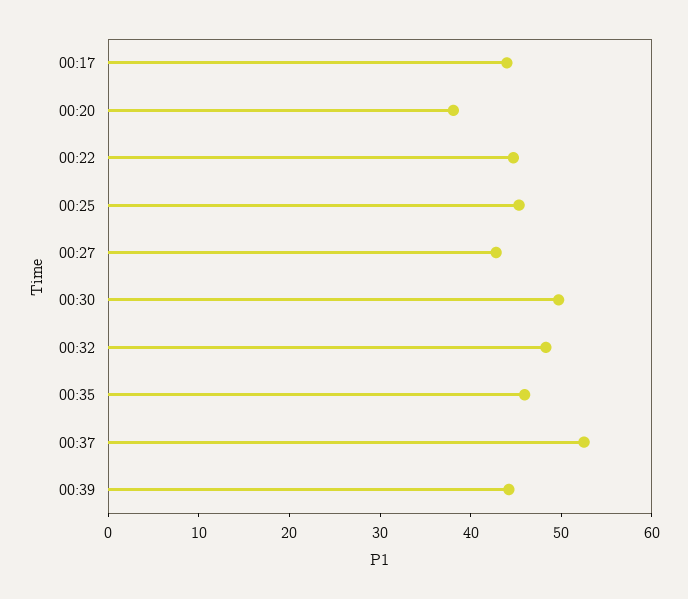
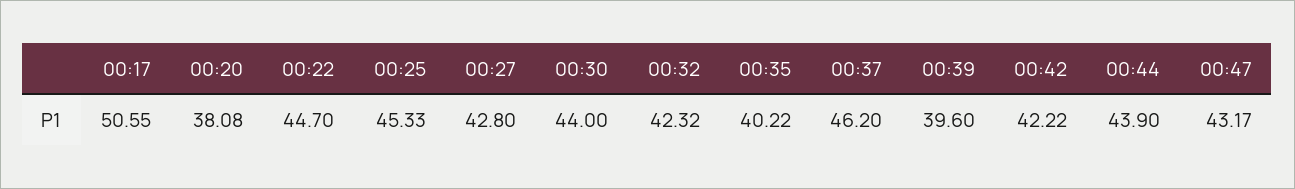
00:17: 44 -> 50.55
00:30: 50 -> 44
00:32: 48 -> 42.32
00:35: 46 -> 40.22
00:37: 52 -> 46.2
00:39: 44 -> 39.6
00:42: none -> 42.22
00:44: none -> 43.9
00:47: none -> 43.17

